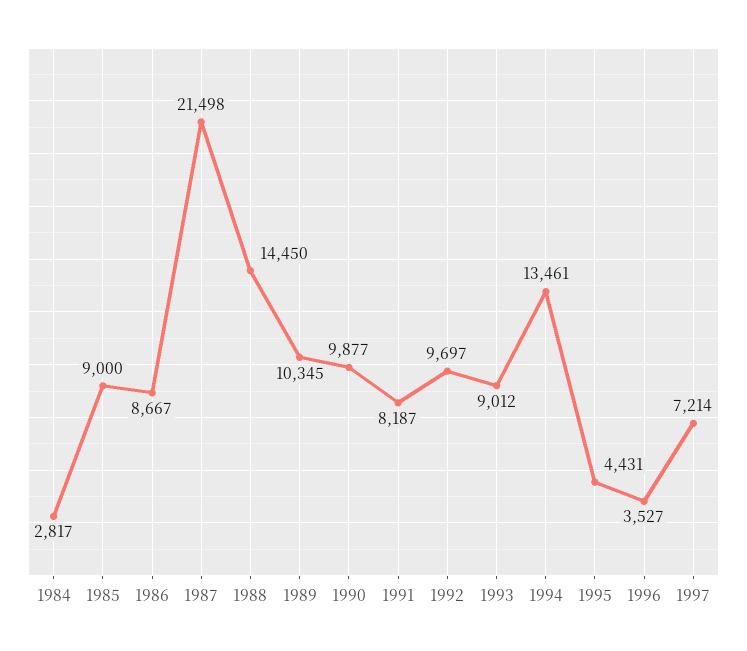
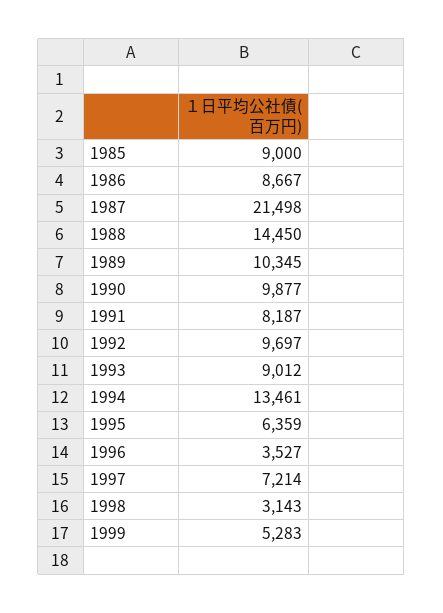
1984: 2817 -> none
1995: 4431 -> 6359
1998: none -> 3143
1999: none -> 5283

